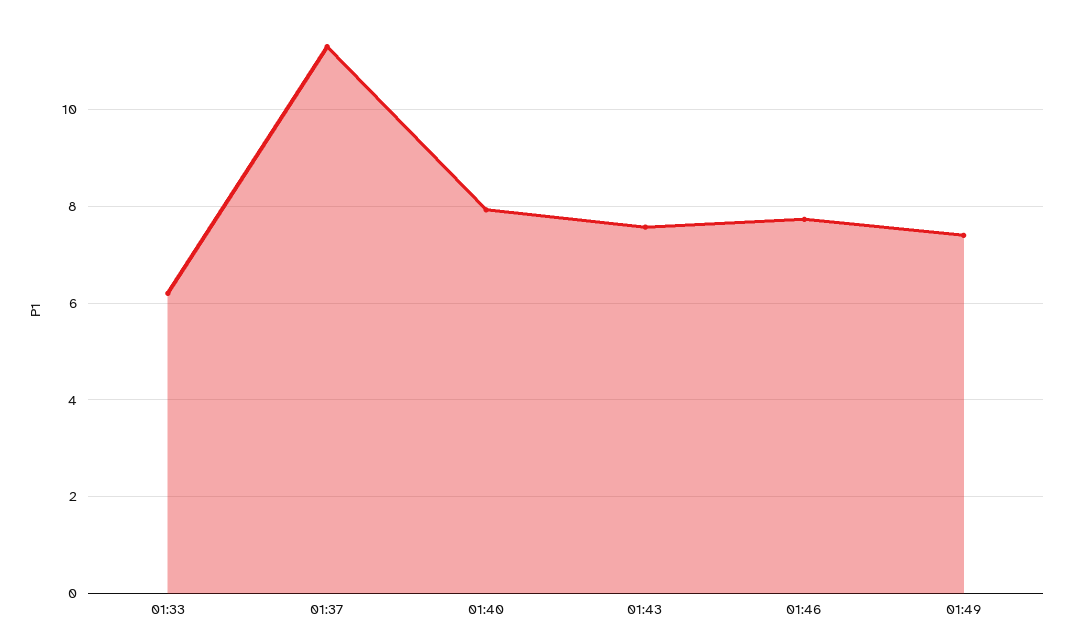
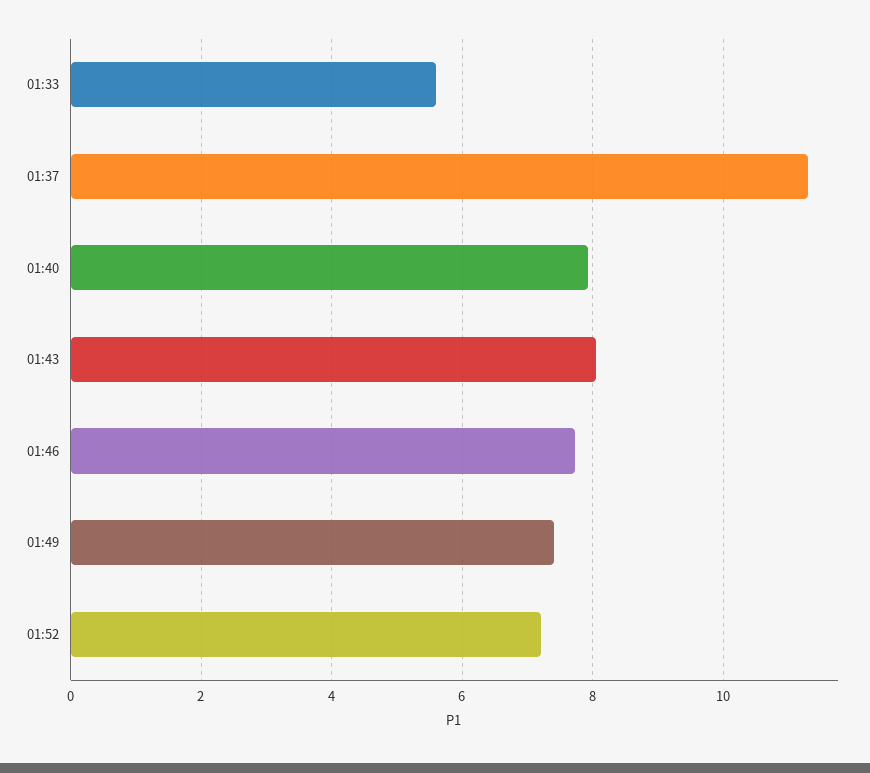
01:33: 6.2 -> 5.6
01:43: 7.6 -> 8
01:52: none -> 7.2

